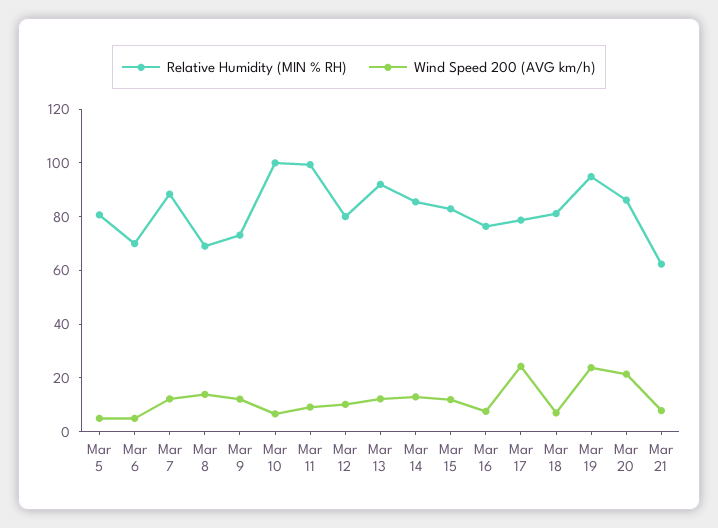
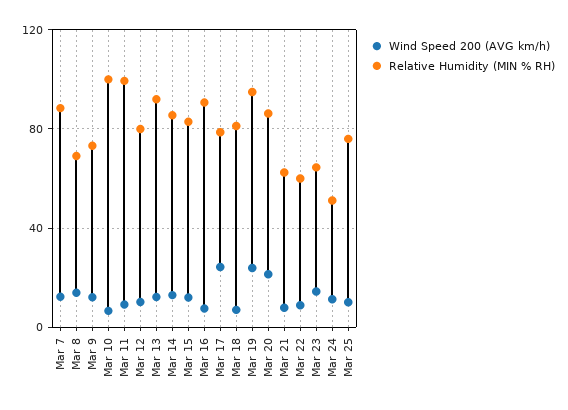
Relative Humidity (MIN % RH), Mar 5: 80 -> none
Wind Speed 200 (AVG km/h), Mar 5: 5 -> none
Relative Humidity (MIN % RH), Mar 6: 70 -> none
Wind Speed 200 (AVG km/h), Mar 6: 5 -> none
Relative Humidity (MIN % RH), Mar 16: 75 -> 90
Wind Speed 200 (AVG km/h), Mar 22: none -> 10
Relative Humidity (MIN % RH), Mar 22: none -> 60
Wind Speed 200 (AVG km/h), Mar 23: none -> 15
Relative Humidity (MIN % RH), Mar 23: none -> 65
Wind Speed 200 (AVG km/h), Mar 24: none -> 10
Relative Humidity (MIN % RH), Mar 24: none -> 50
Wind Speed 200 (AVG km/h), Mar 25: none -> 10
Relative Humidity (MIN % RH), Mar 25: none -> 75

